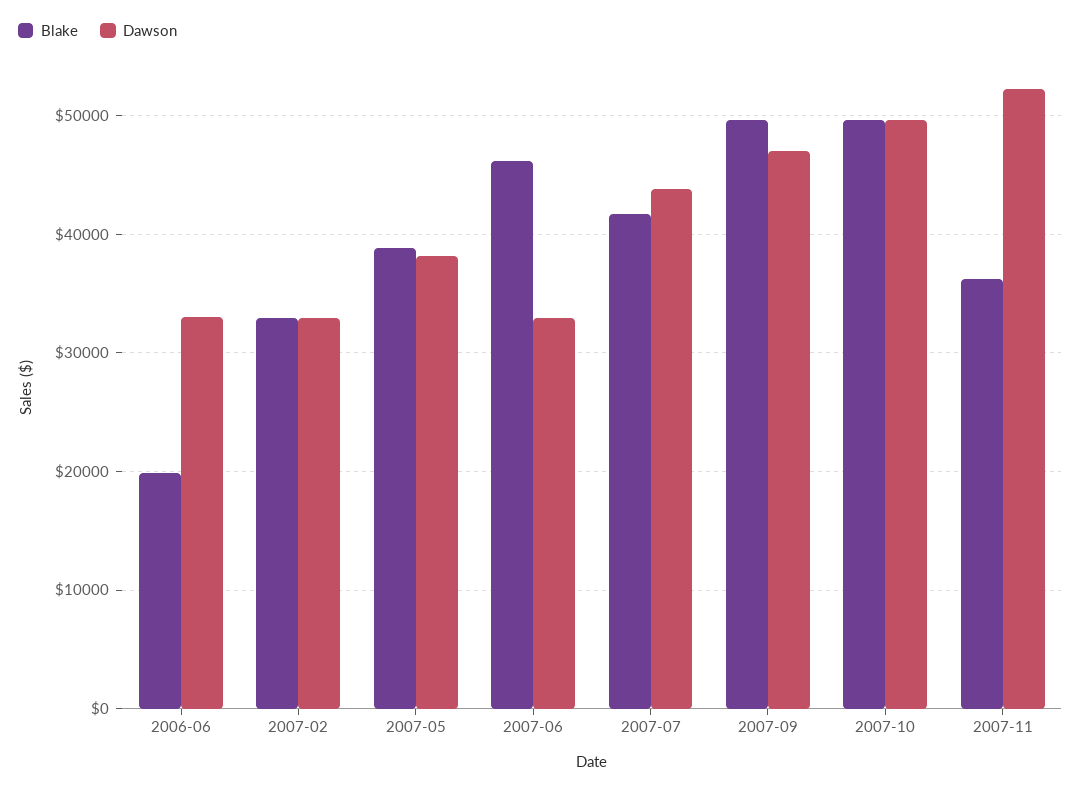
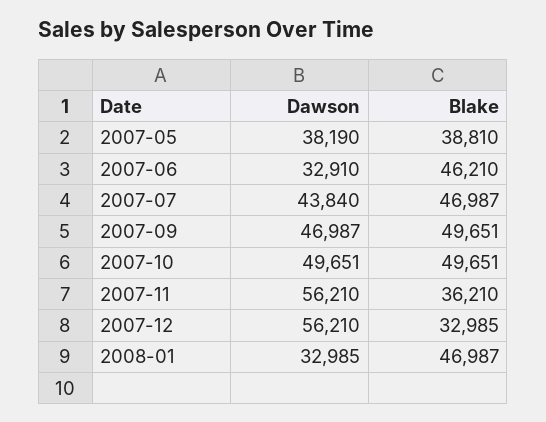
Blake, 2006-06: 20000 -> none
Dawson, 2006-06: 33000 -> none
Blake, 2007-02: 33000 -> none
Dawson, 2007-02: 33000 -> none
Blake, 2007-07: 42000 -> 46987
Dawson, 2007-11: 52000 -> 56210
Dawson, 2007-12: none -> 56210
Blake, 2007-12: none -> 32985
Dawson, 2008-01: none -> 32985
Blake, 2008-01: none -> 46987

